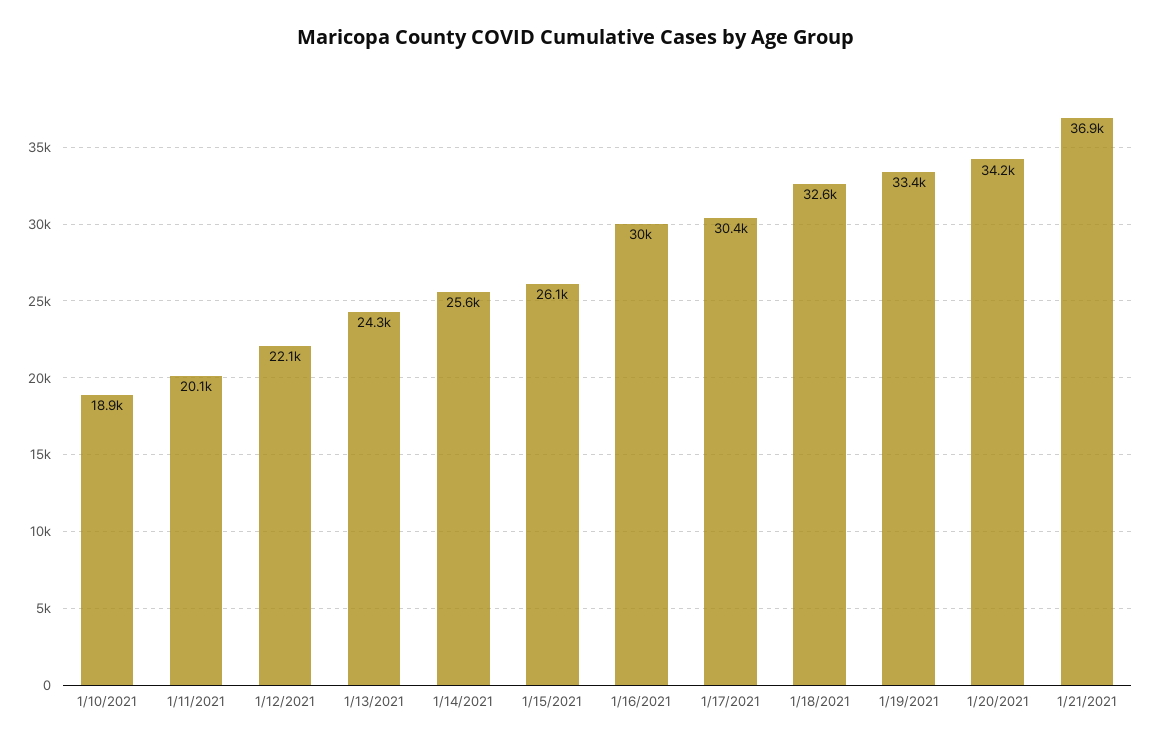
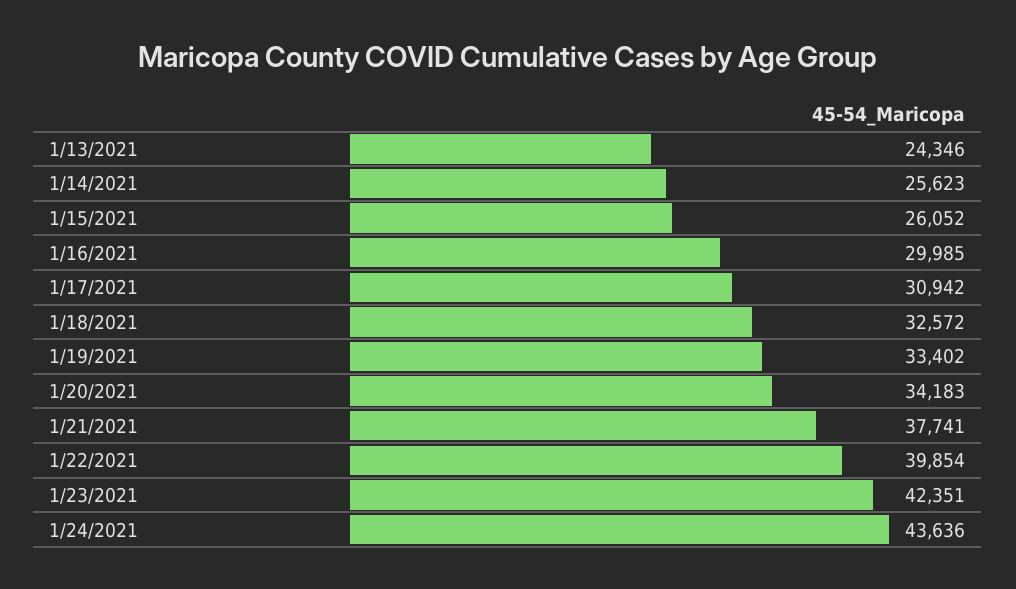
1/10/2021: 18900 -> none
1/11/2021: 20100 -> none
1/12/2021: 22100 -> none
1/17/2021: 30400 -> 30942
1/21/2021: 36900 -> 37741
1/22/2021: none -> 39854
1/23/2021: none -> 42351
1/24/2021: none -> 43636

